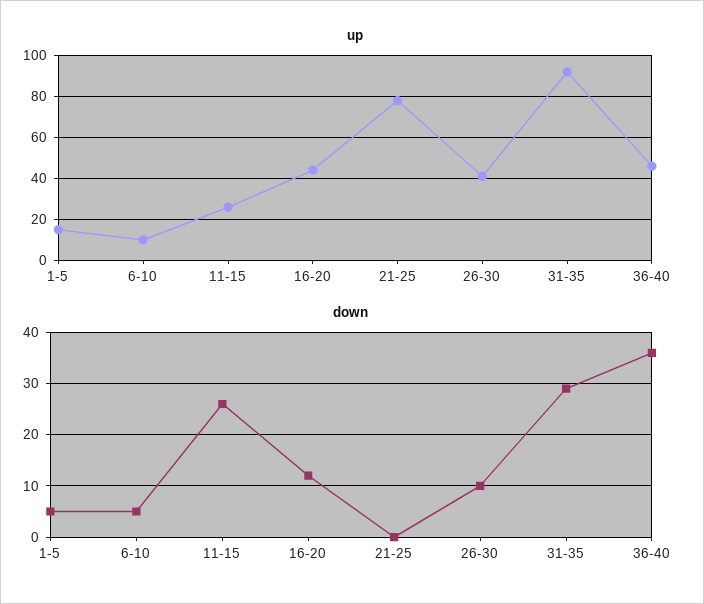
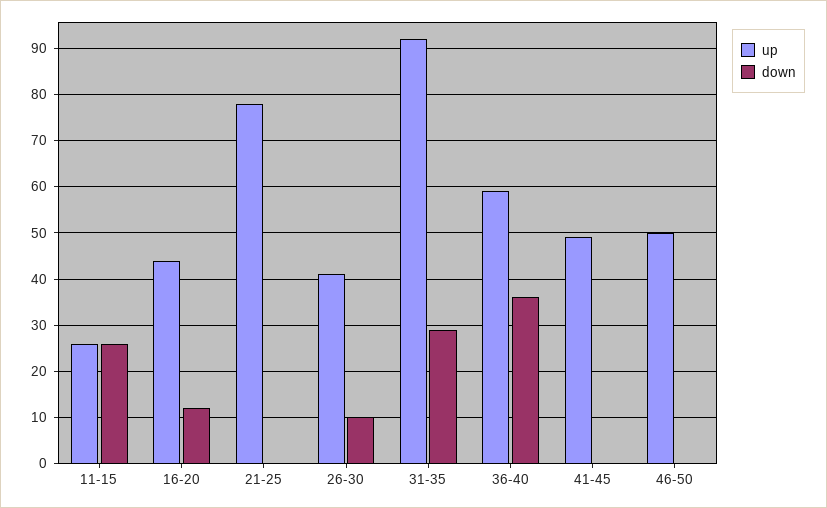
up, 1-5: 15 -> none
up, 6-10: 10 -> none
up, 36-40: 45 -> 60
down, 1-5: 5 -> none
down, 6-10: 5 -> none
up, 41-45: none -> 50
down, 41-45: none -> 0
up, 46-50: none -> 50
down, 46-50: none -> 0

